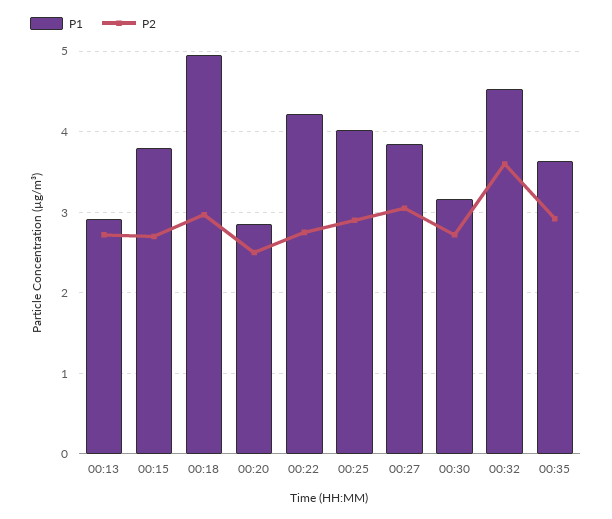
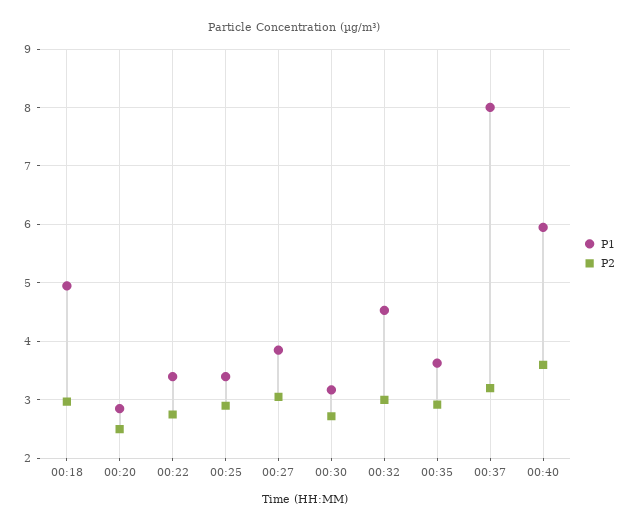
P1, 00:13: 2.9 -> none
P2, 00:13: 2.7 -> none
P1, 00:15: 3.8 -> none
P2, 00:15: 2.7 -> none
P1, 00:22: 4.2 -> 3.4
P1, 00:25: 4 -> 3.4
P2, 00:32: 3.6 -> 3
P1, 00:37: none -> 8
P2, 00:37: none -> 3.2
P1, 00:40: none -> 6
P2, 00:40: none -> 3.6

